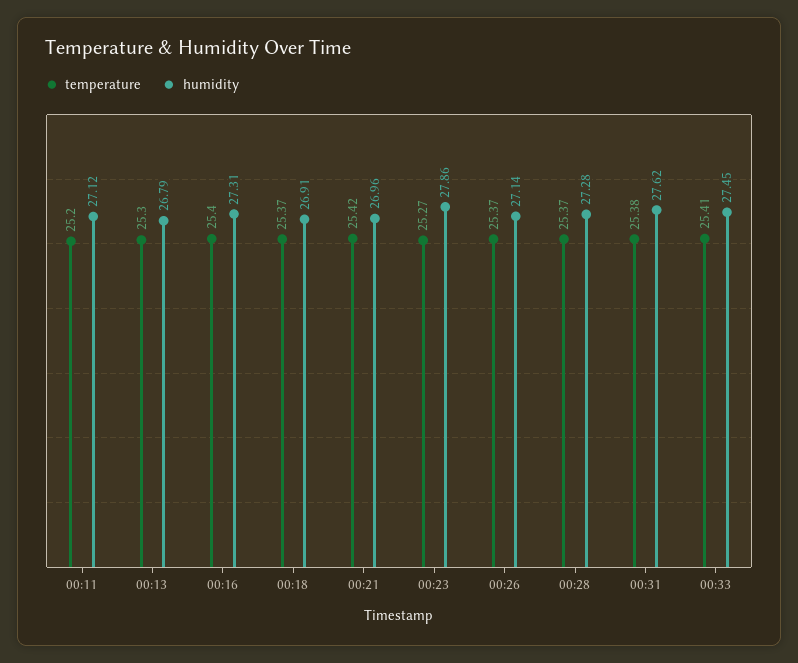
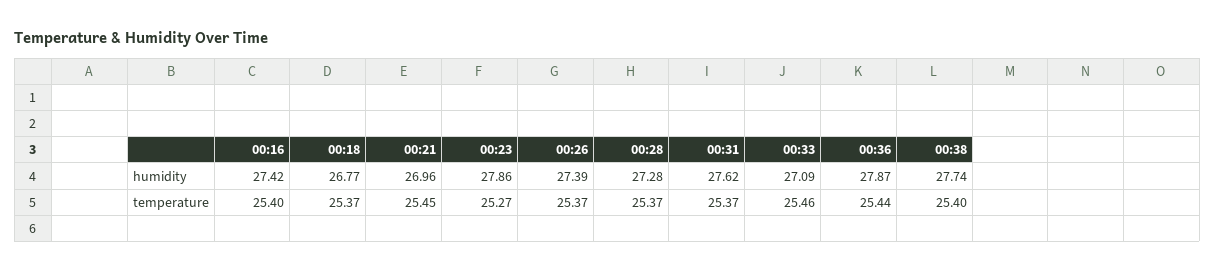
temperature, 00:11: 25.2 -> none
humidity, 00:11: 27.12 -> none
temperature, 00:13: 25.3 -> none
humidity, 00:13: 26.79 -> none
humidity, 00:16: 27.31 -> 27.42
humidity, 00:18: 26.91 -> 26.77
temperature, 00:21: 25.42 -> 25.45
humidity, 00:26: 27.14 -> 27.39
temperature, 00:31: 25.38 -> 25.37
temperature, 00:33: 25.41 -> 25.46
humidity, 00:33: 27.45 -> 27.09
humidity, 00:36: none -> 27.87
humidity, 00:38: none -> 27.74
temperature, 00:36: none -> 25.44
temperature, 00:38: none -> 25.4

